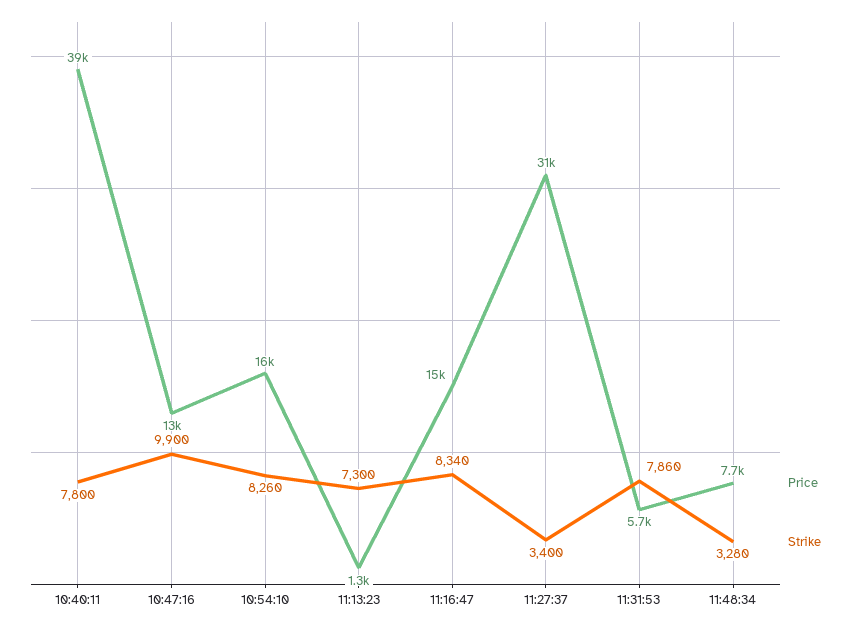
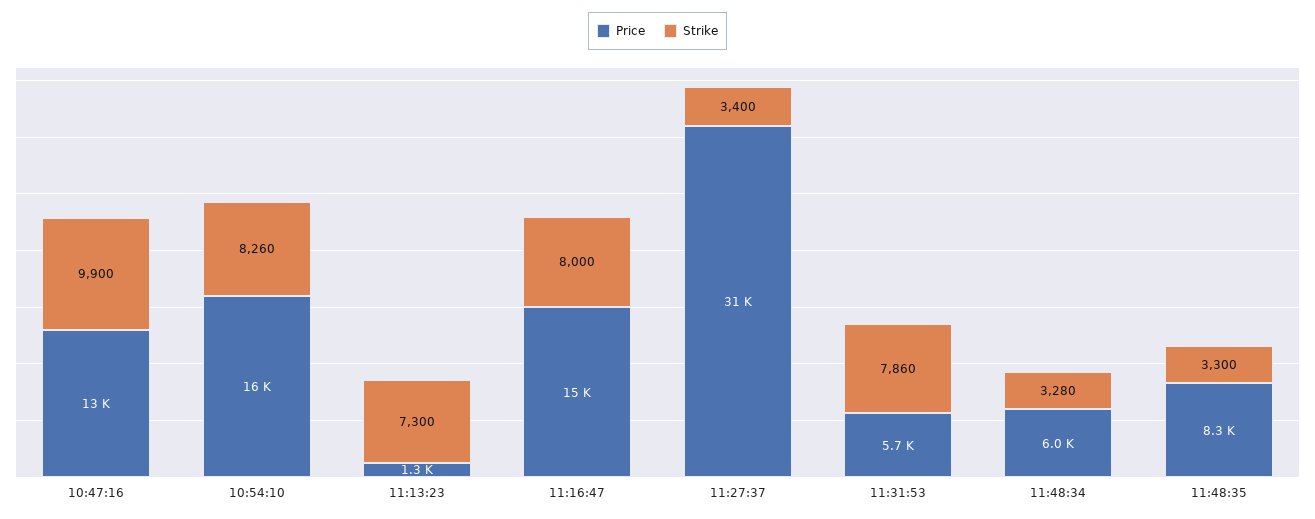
Price, 10:40:11: 39000 -> none
Strike, 10:40:11: 7800 -> none
Strike, 11:16:47: 8340 -> 8000
Price, 11:48:34: 7700 -> 6000
Price, 11:48:35: none -> 8300
Strike, 11:48:35: none -> 3300

